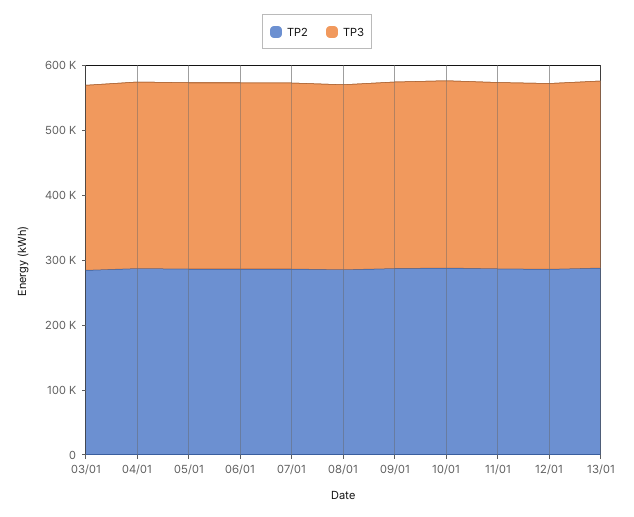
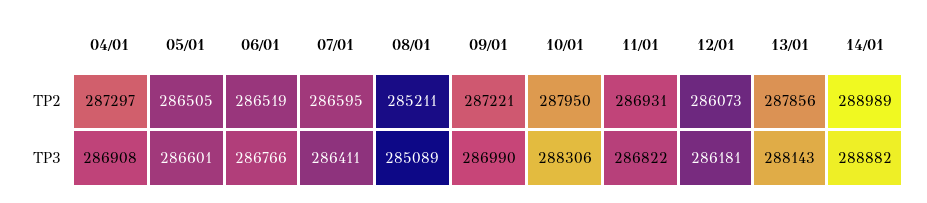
TP2, 03/01: 280000 -> none
TP3, 03/01: 280000 -> none
TP2, 14/01: none -> 288989
TP3, 14/01: none -> 288882

